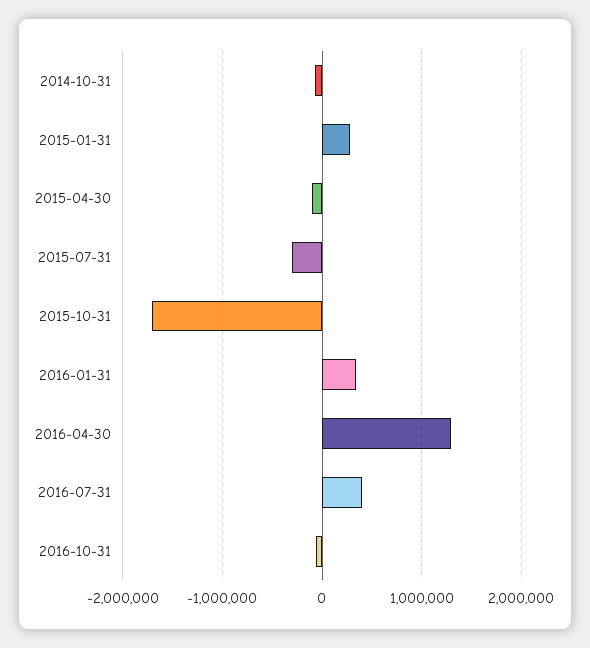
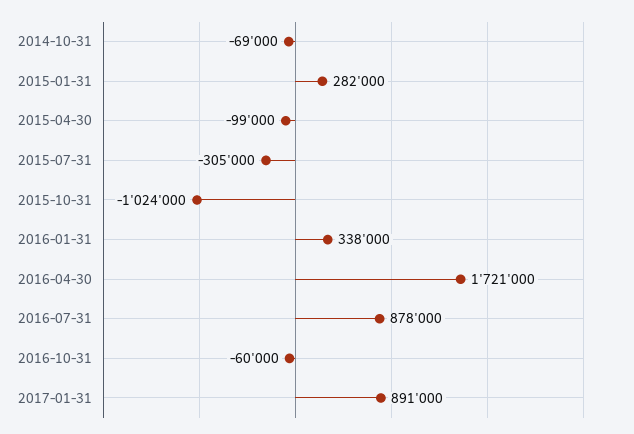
2015-10-31: -1700000 -> -1024000
2016-04-30: 1300000 -> 1721000
2016-07-31: 400000 -> 878000
2017-01-31: none -> 891000

